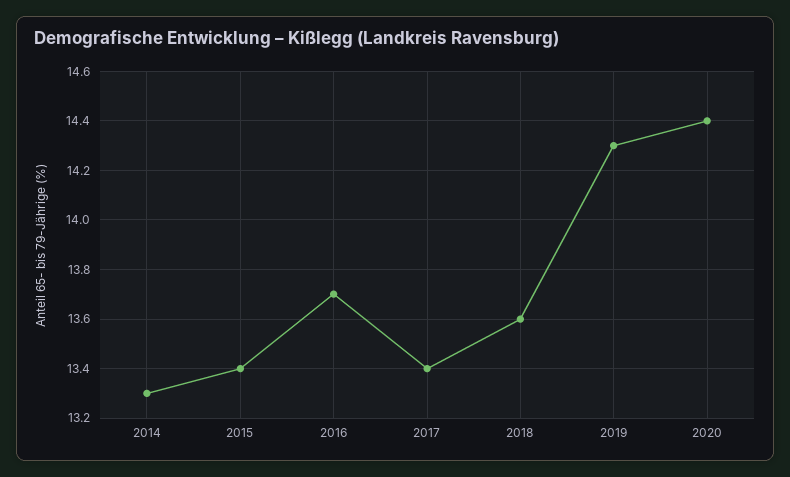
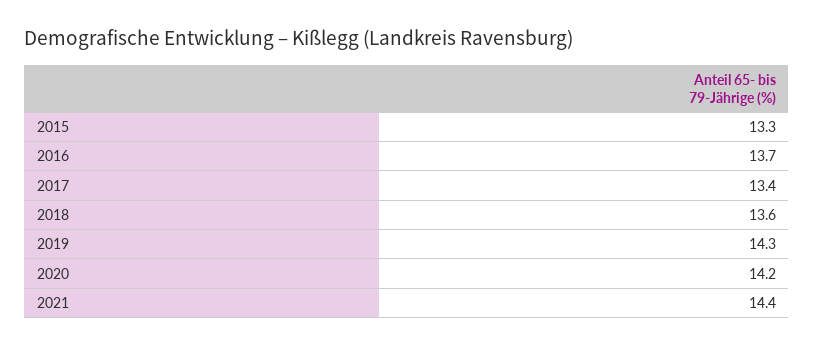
2014: 13.3 -> none
2015: 13.4 -> 13.3
2020: 14.4 -> 14.2
2021: none -> 14.4

